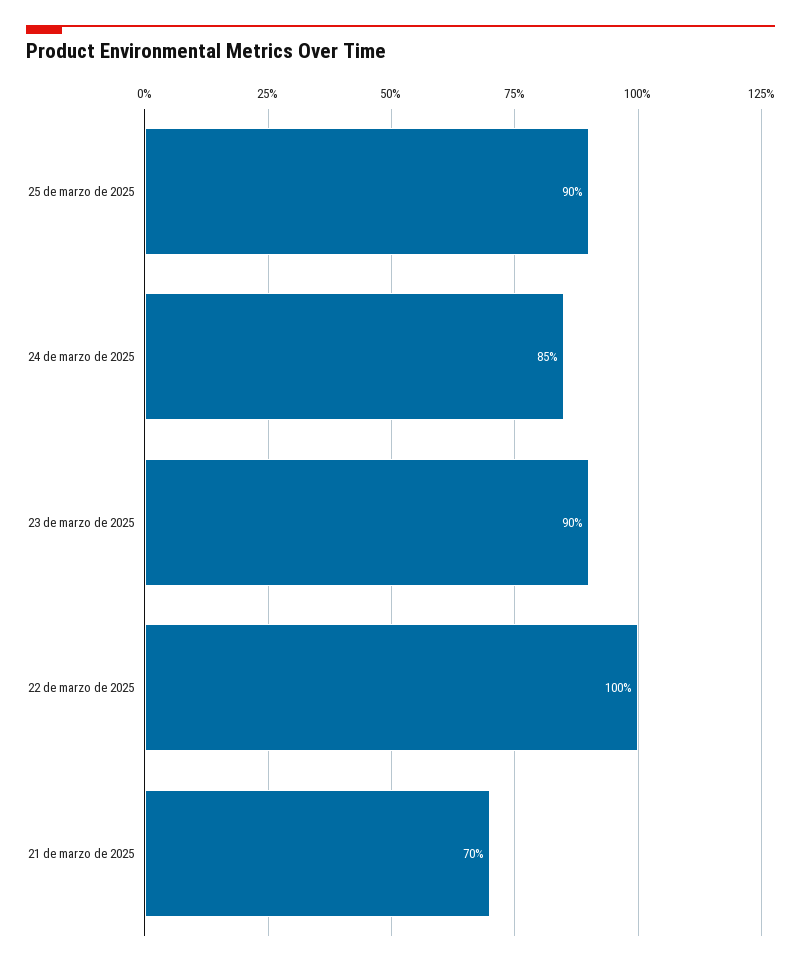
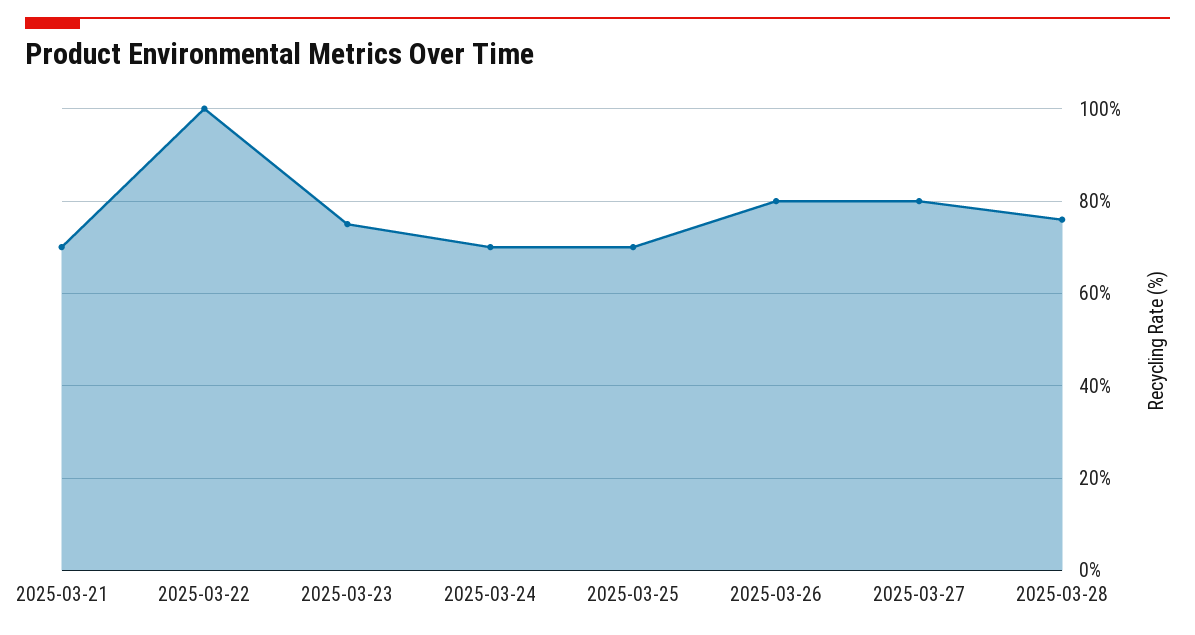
25 de marzo de 2025: 90 -> 70
24 de marzo de 2025: 85 -> 70
23 de marzo de 2025: 90 -> 75
2025-03-26: none -> 80
2025-03-27: none -> 80
2025-03-28: none -> 75

